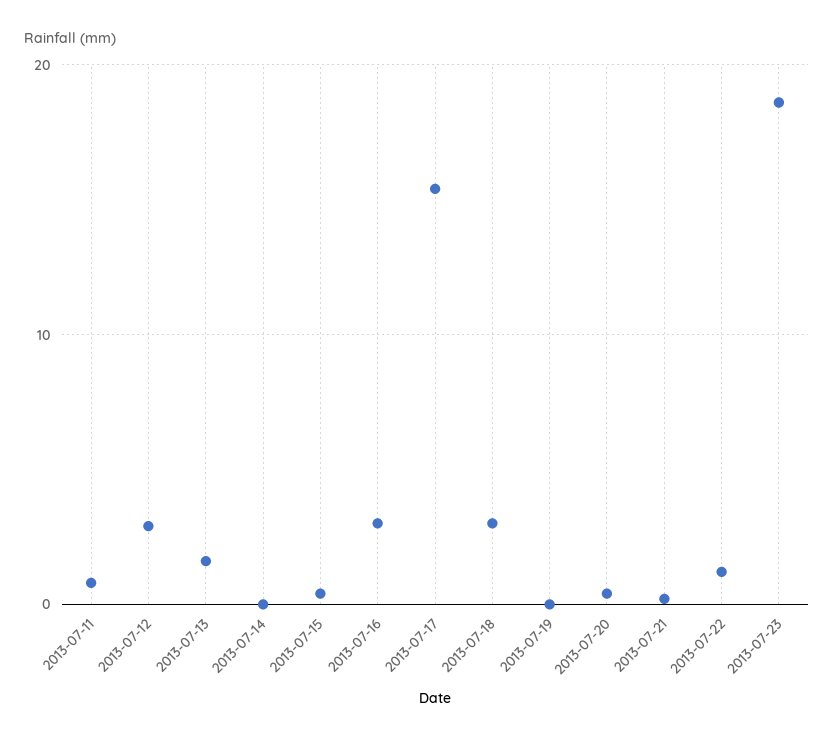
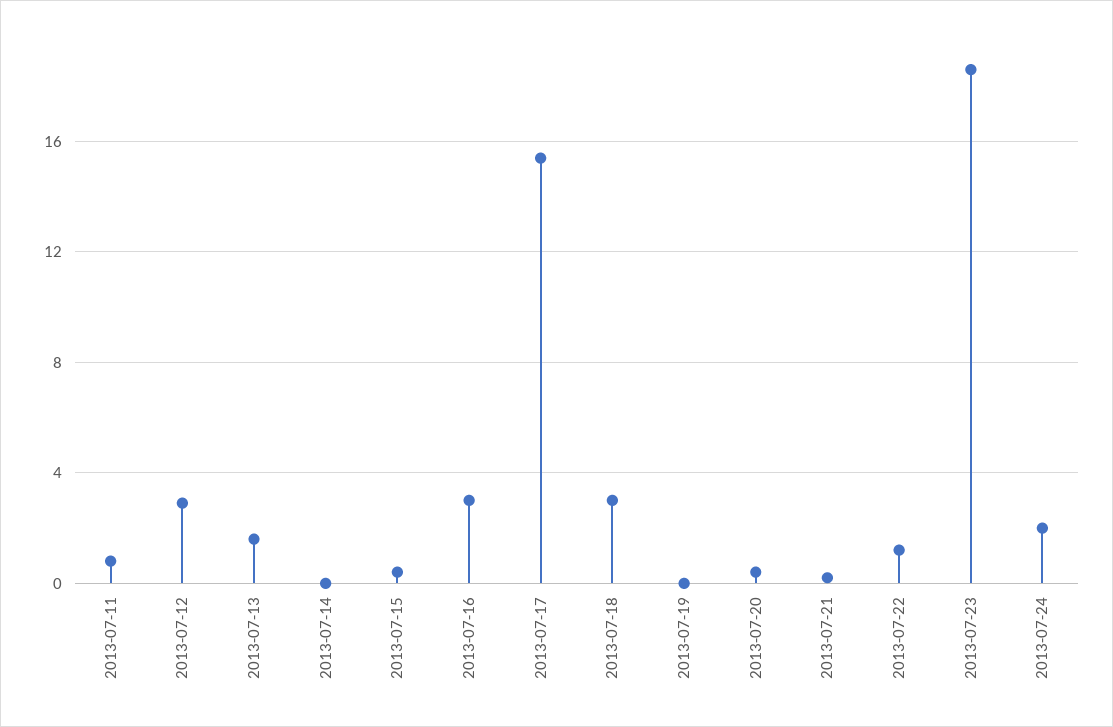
2013-07-24: none -> 2

